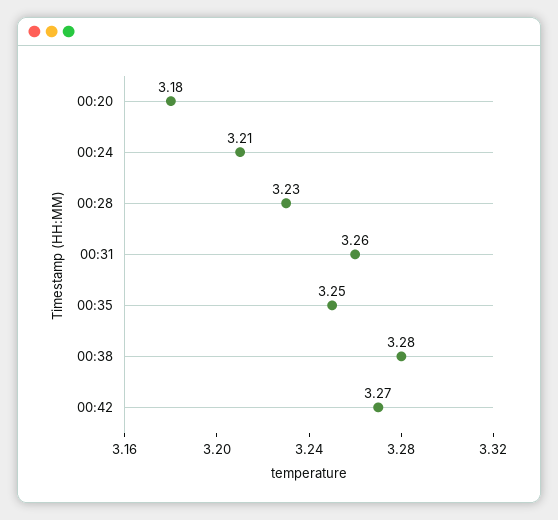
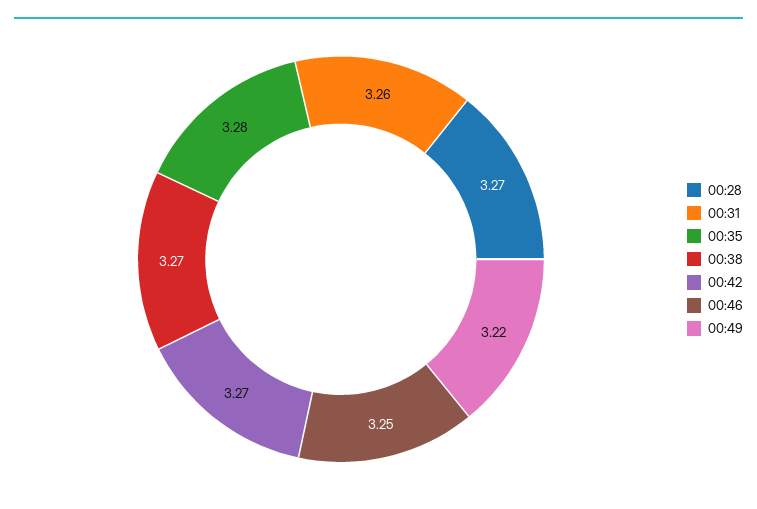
00:20: 3.18 -> none
00:24: 3.21 -> none
00:28: 3.23 -> 3.27
00:35: 3.25 -> 3.28
00:38: 3.28 -> 3.27
00:46: none -> 3.25
00:49: none -> 3.22

